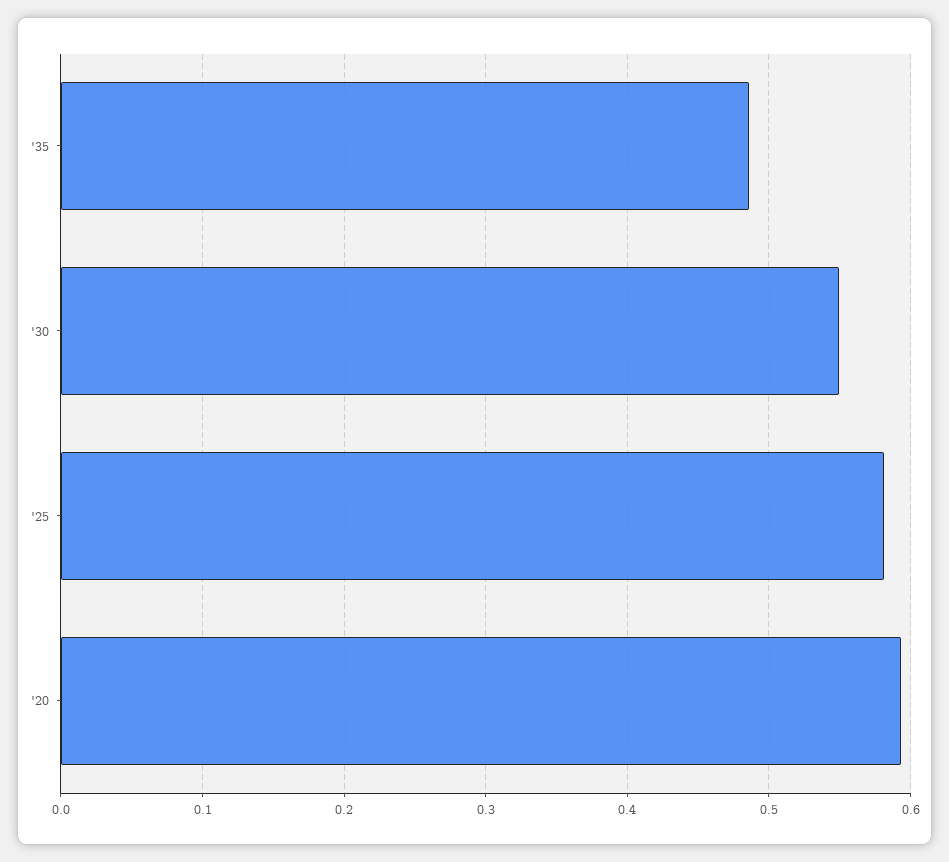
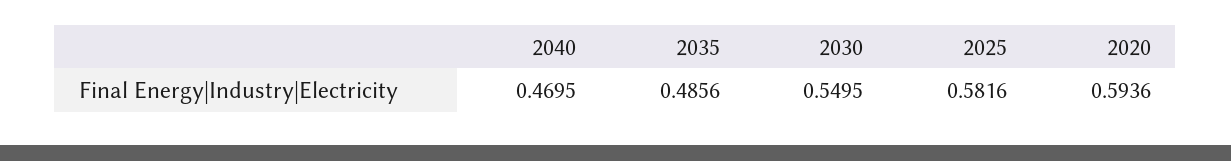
2040: none -> 0.4695

